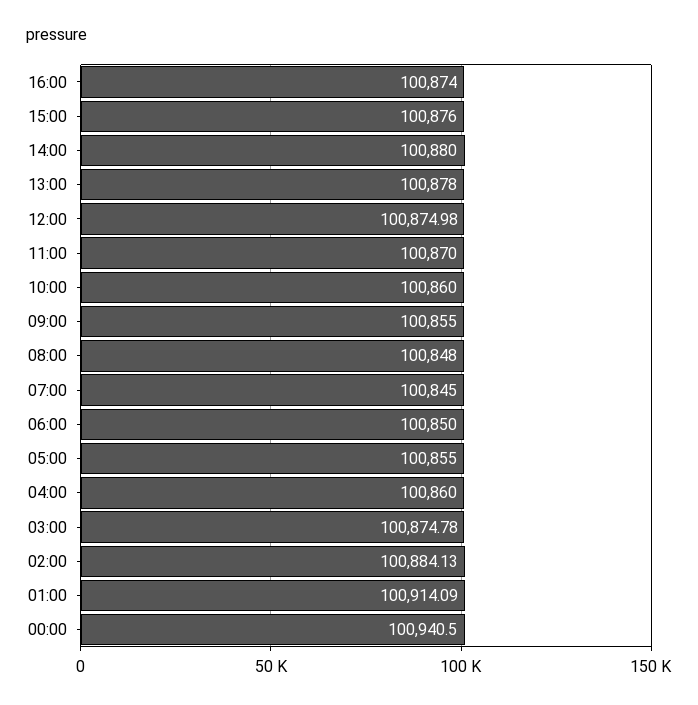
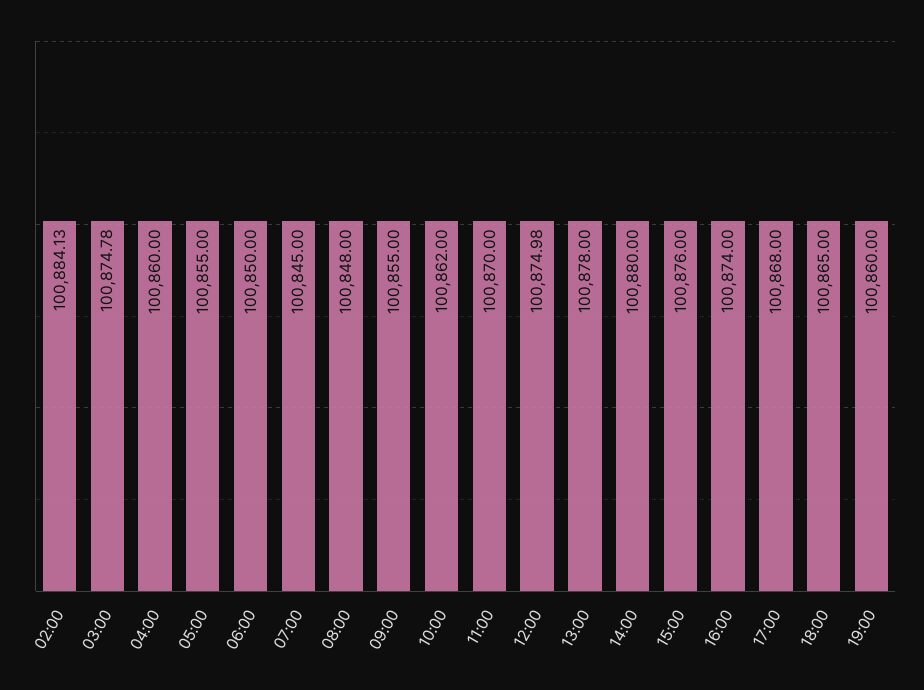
10:00: 100860 -> 100862
01:00: 100914.09 -> none
00:00: 100940.5 -> none
17:00: none -> 100868
18:00: none -> 100865
19:00: none -> 100860

